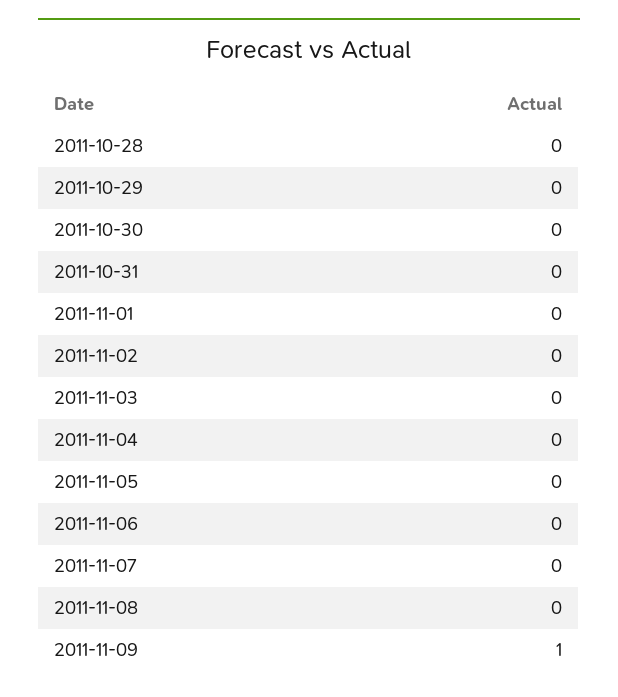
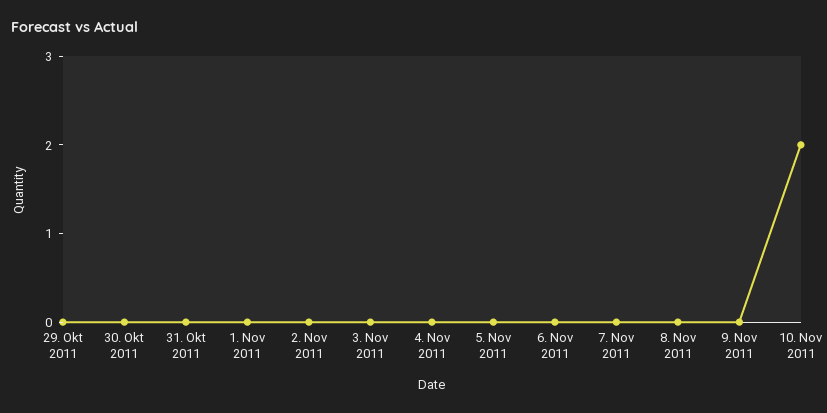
2011-10-28: 0 -> none
2011-11-09: 1 -> 0
10. Nov 2011: none -> 2

